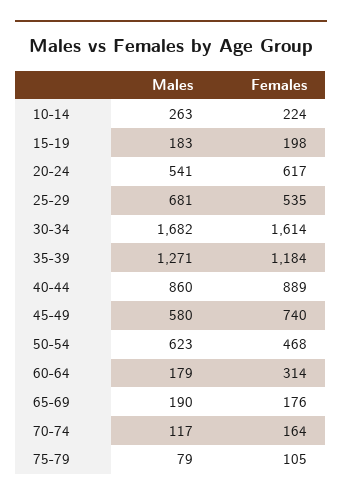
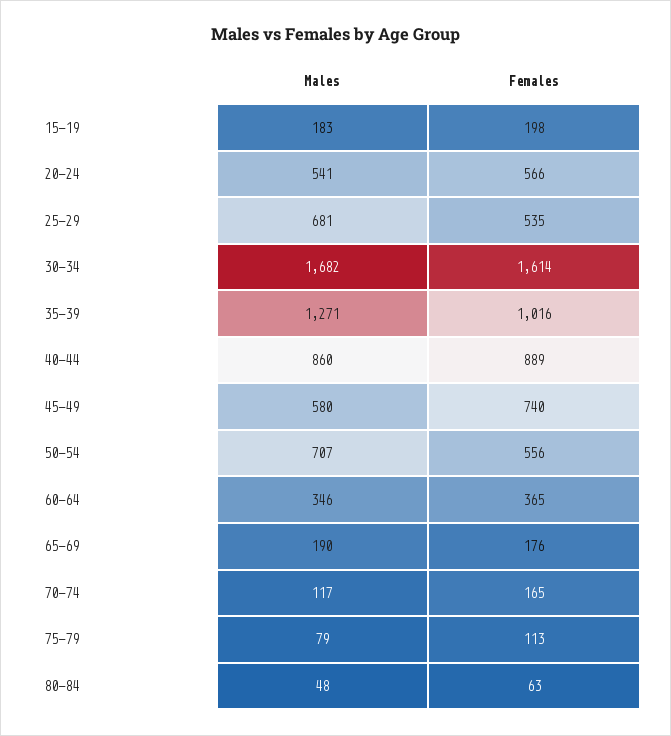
Males, 10-14: 263 -> none
Females, 10-14: 224 -> none
Females, 20-24: 617 -> 566
Females, 35-39: 1184 -> 1016
Males, 50-54: 623 -> 707
Females, 50-54: 468 -> 556
Males, 60-64: 179 -> 346
Females, 60-64: 314 -> 365
Females, 70-74: 164 -> 165
Females, 75-79: 105 -> 113
Males, 80-84: none -> 48
Females, 80-84: none -> 63

